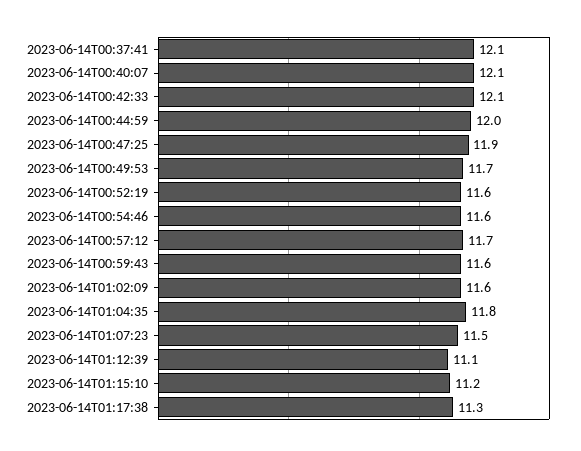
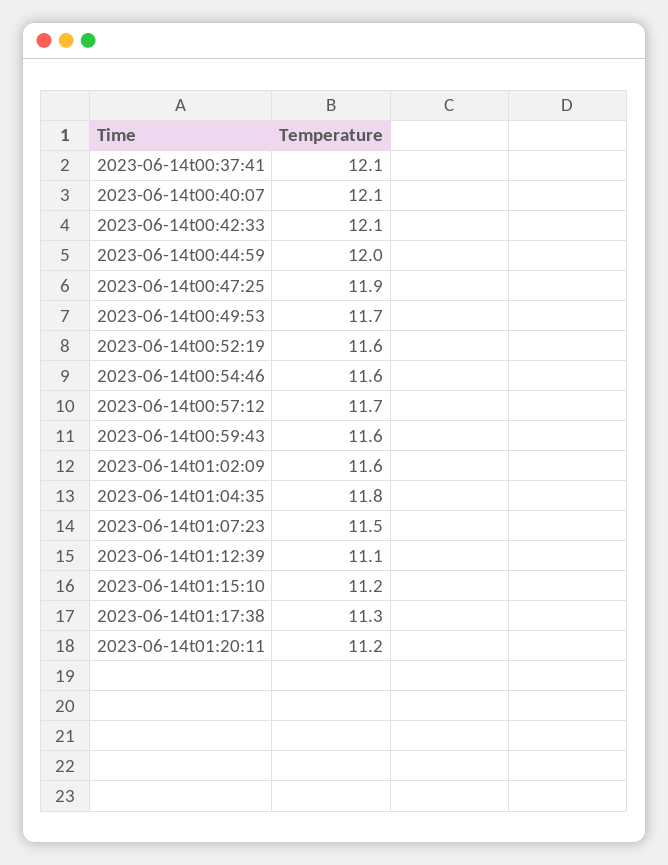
2023-06-14t01:20:11: none -> 11.2

